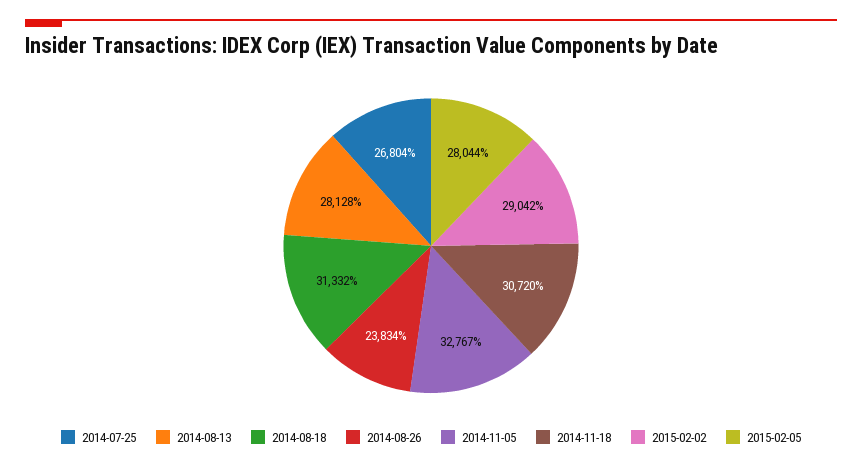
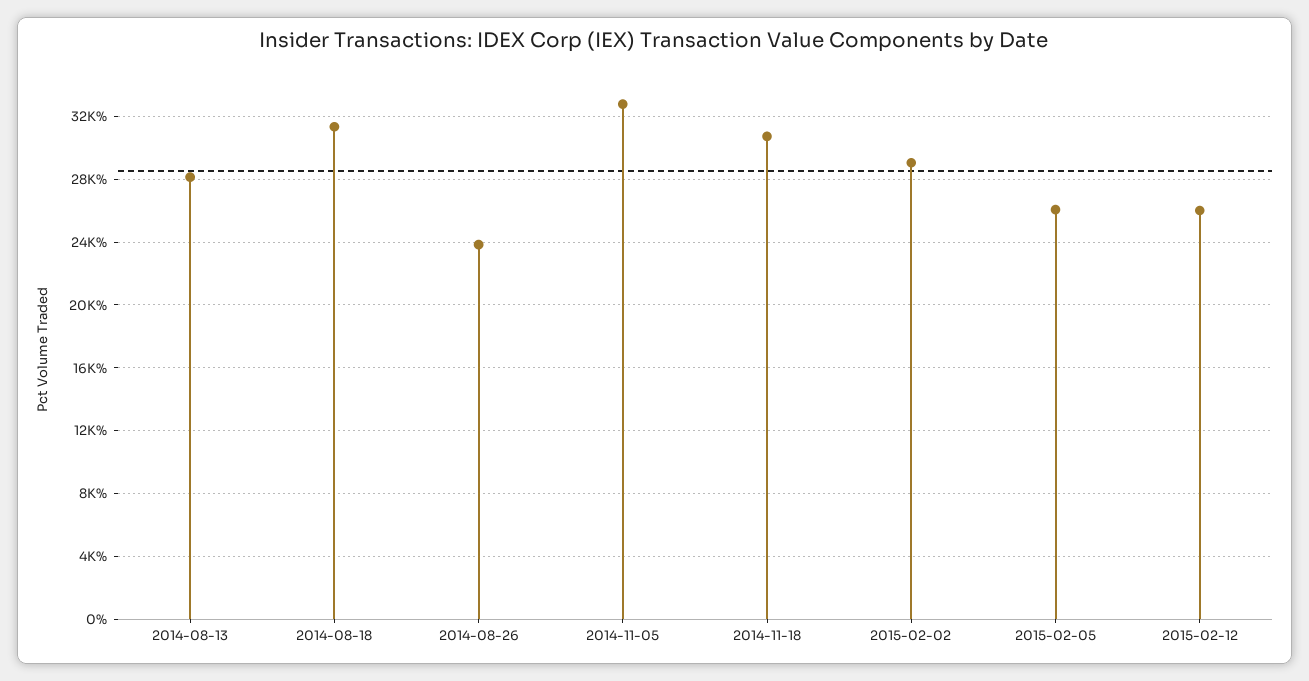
2014-07-25: 26804 -> none
2015-02-05: 28044 -> 26000
2015-02-12: none -> 26000

